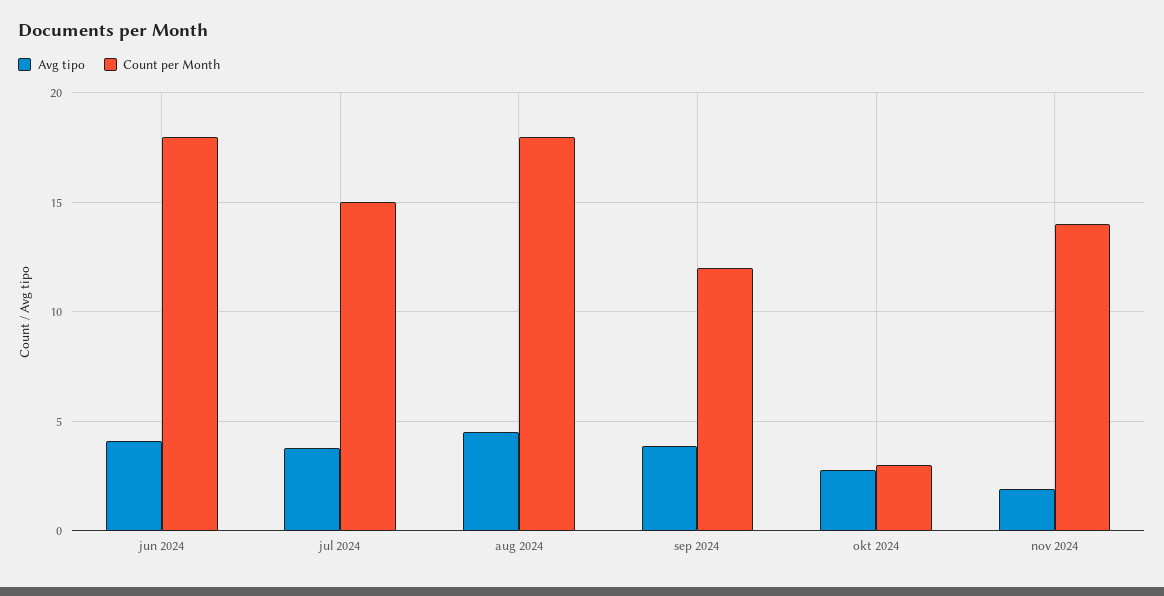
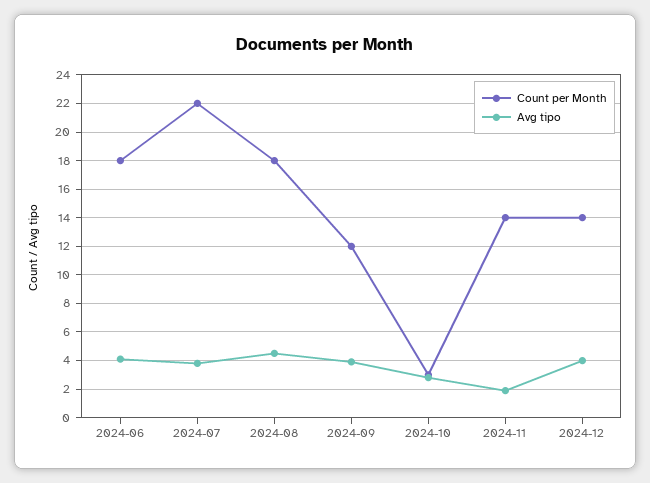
Count per Month, jul 2024: 15 -> 22
Count per Month, 2024-12: none -> 14
Avg tipo, 2024-12: none -> 4

